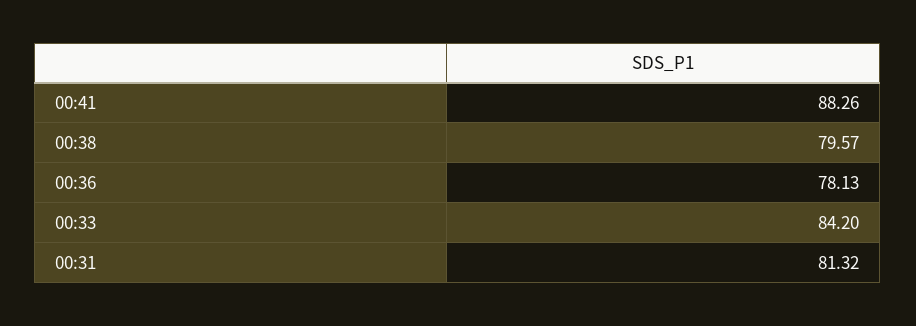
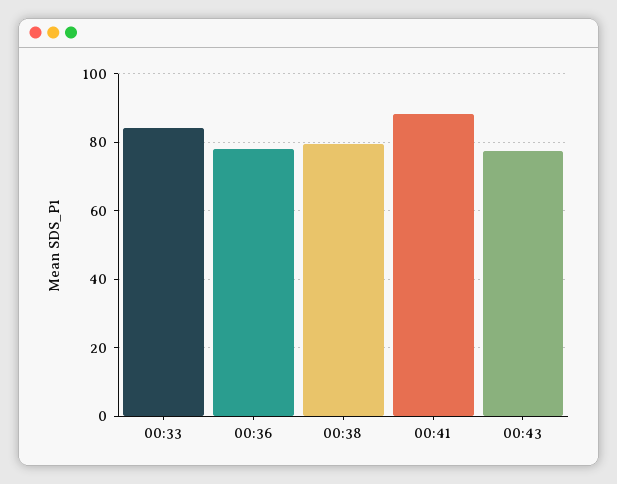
00:31: 81.32 -> none
00:43: none -> 78

